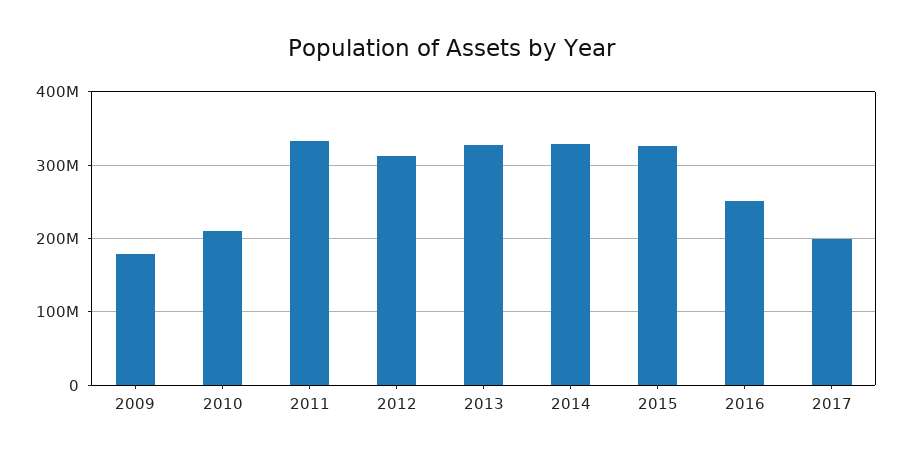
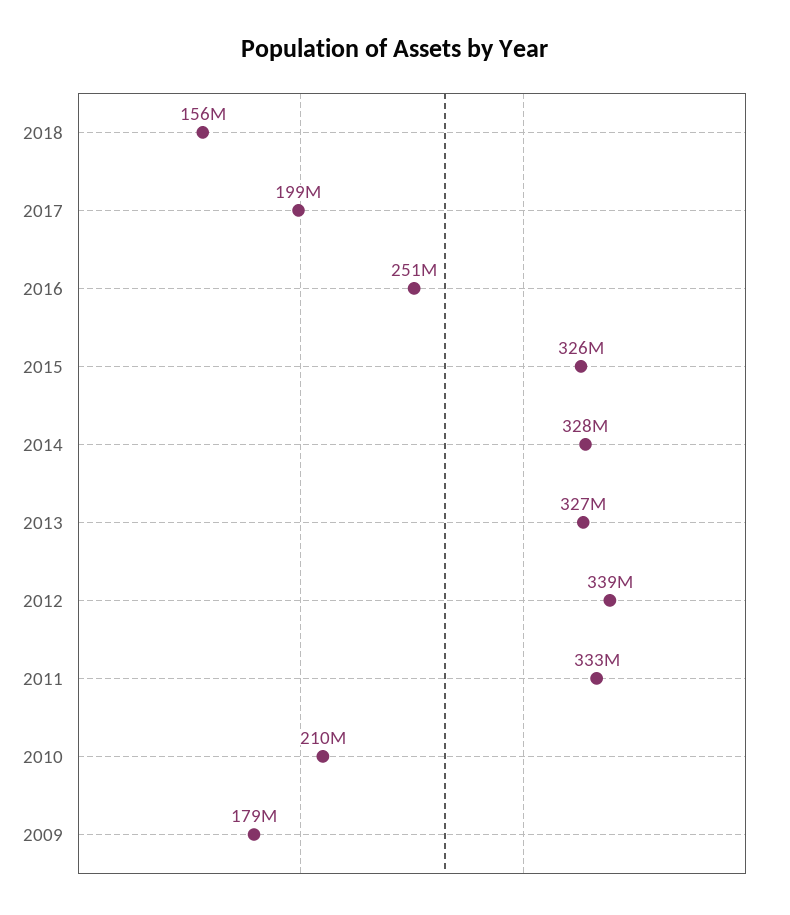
2012: 310000000 -> 339000000
2018: none -> 156000000

